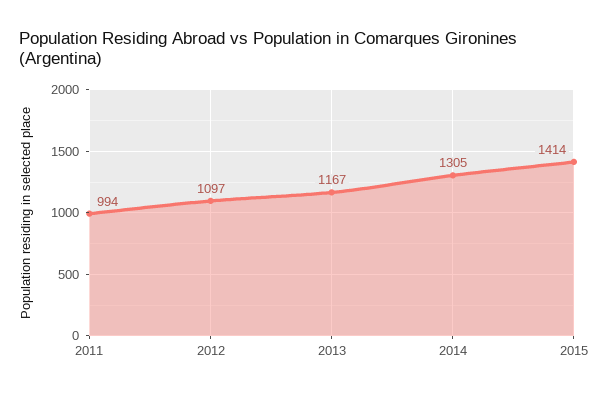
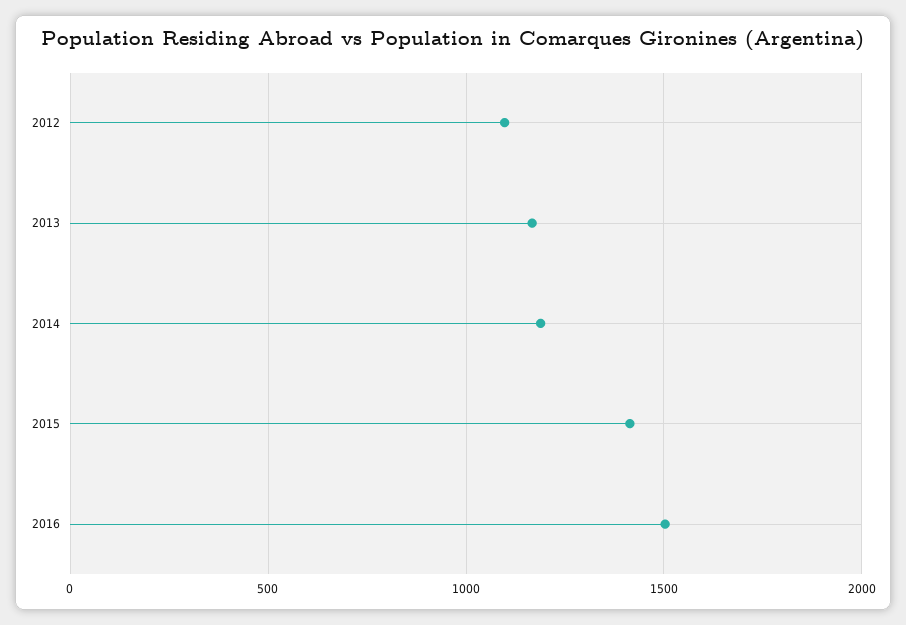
2011: 994 -> none
2014: 1305 -> 1200
2016: none -> 1500

